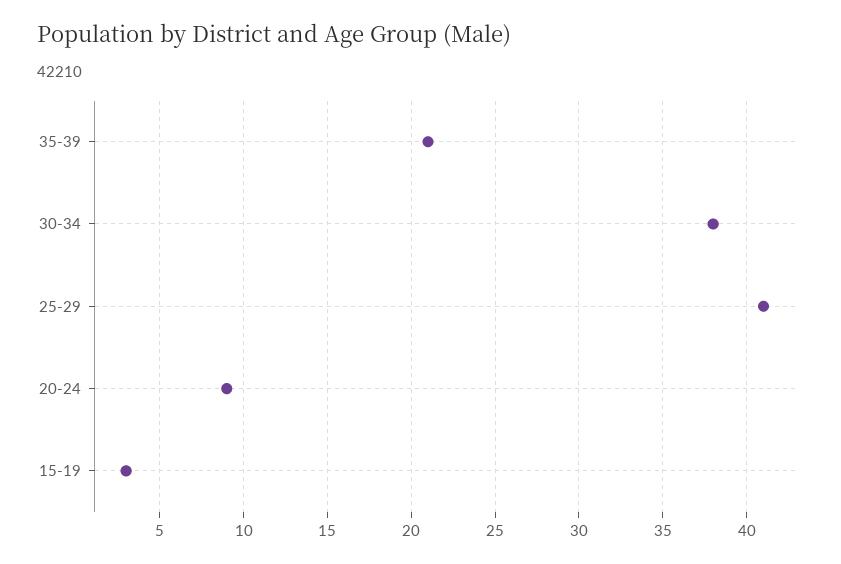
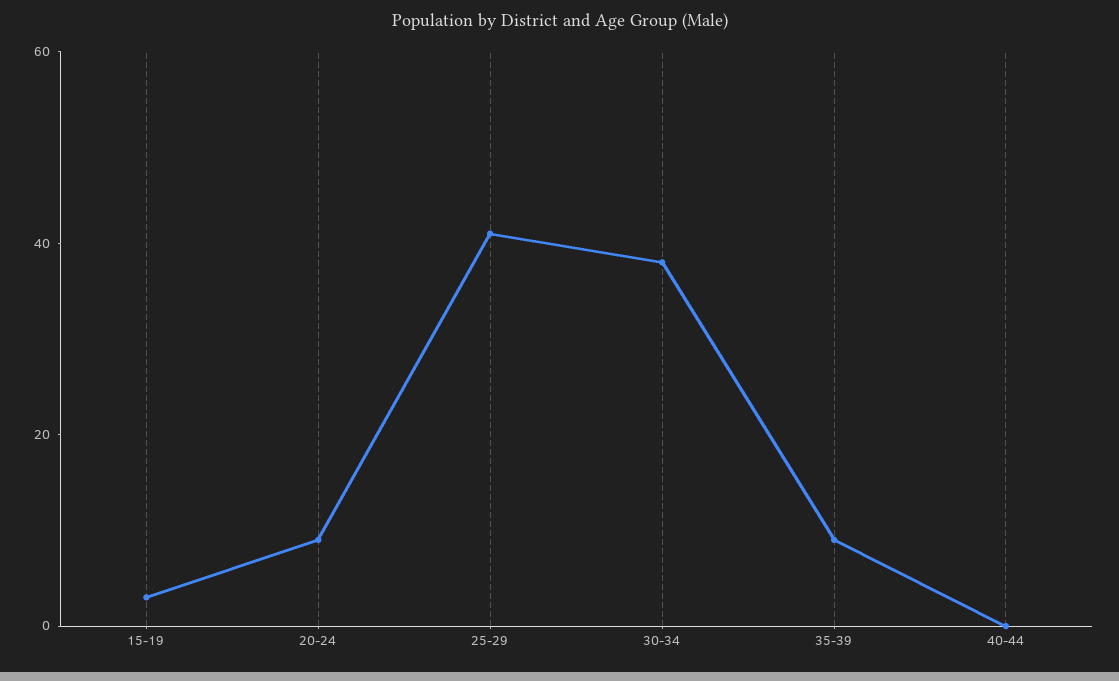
35-39: 21 -> 10
40-44: none -> 0

